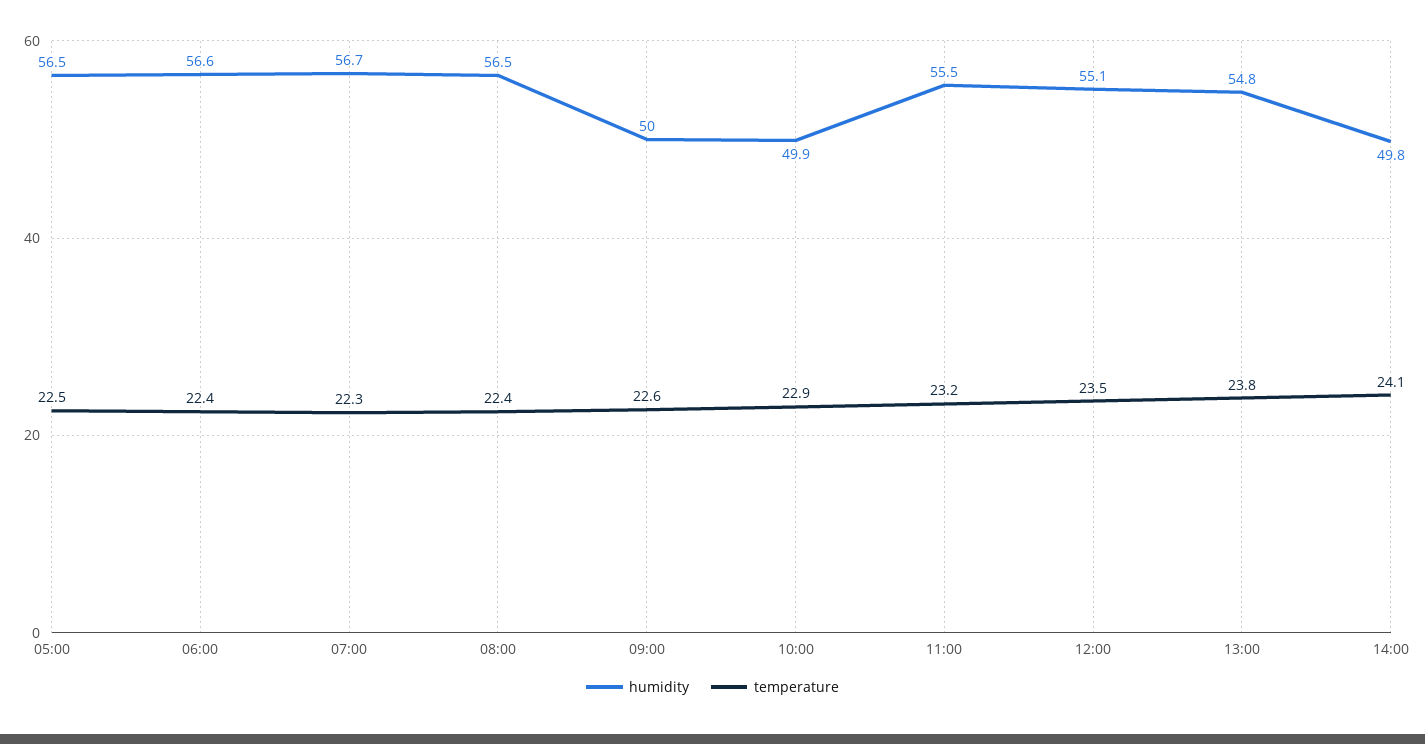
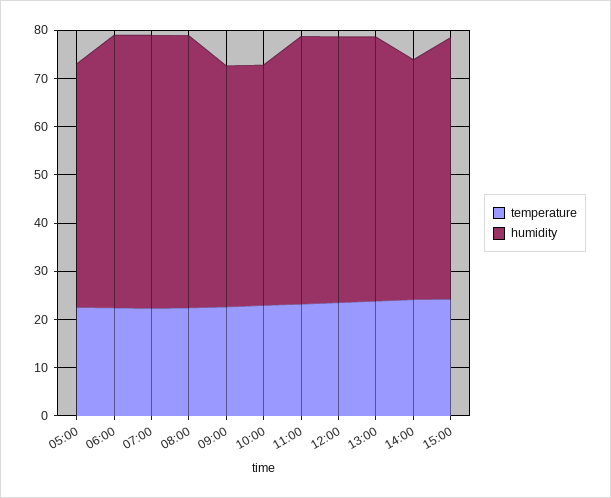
humidity, 05:00: 56.5 -> 50
temperature, 15:00: none -> 24
humidity, 15:00: none -> 54

